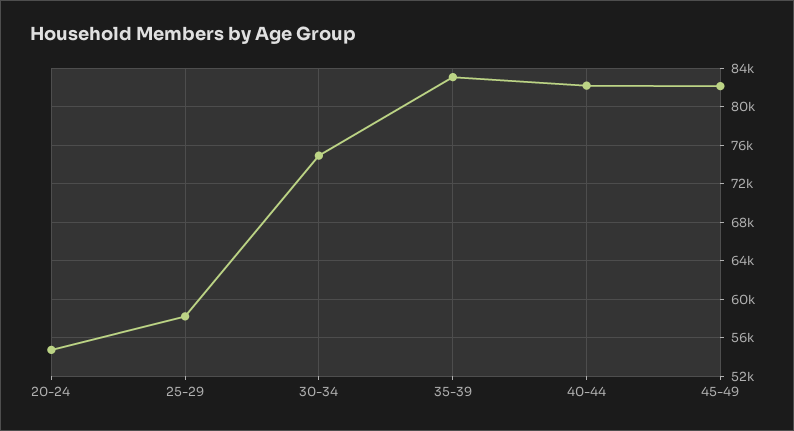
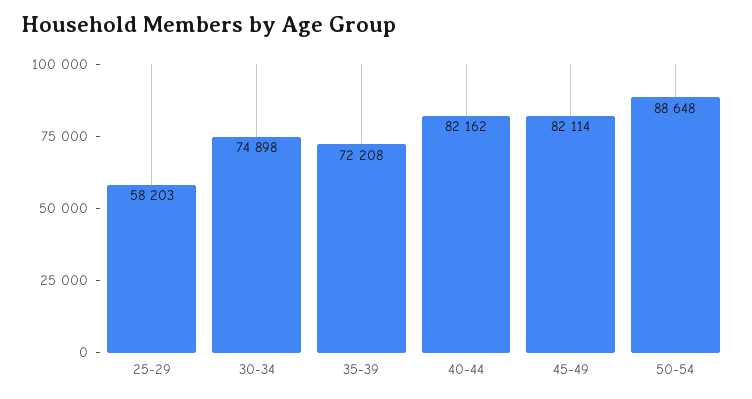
20-24: 55000 -> none
35-39: 83000 -> 72208
50-54: none -> 88648

